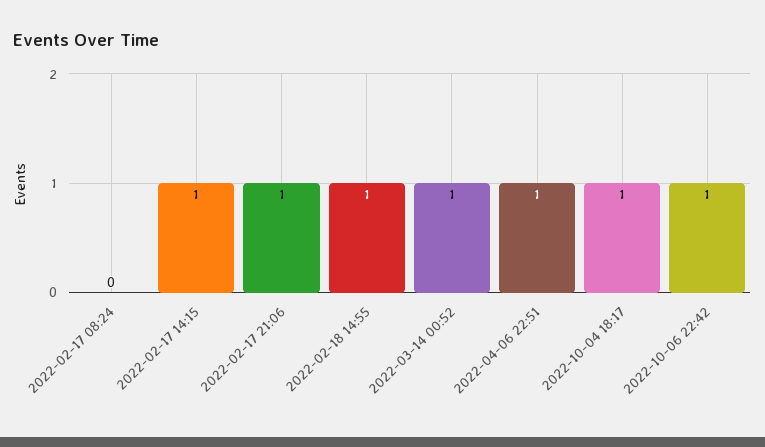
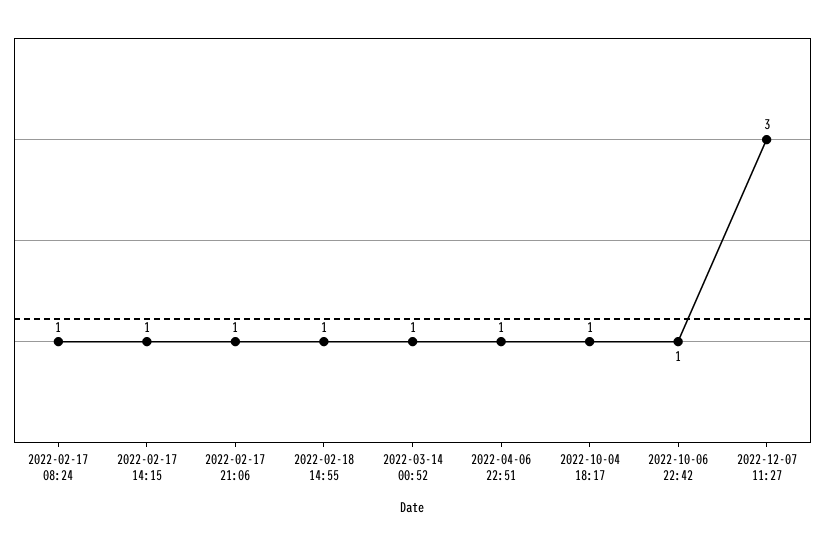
2022-02-17 08:24: 0 -> 1
2022-12-07 11:27: none -> 3

